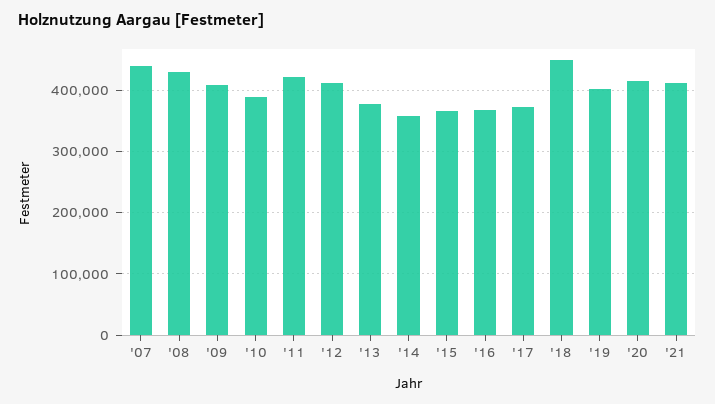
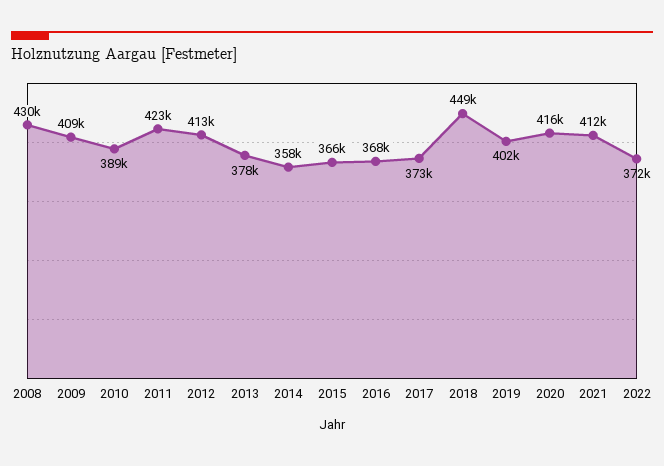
'07: 440000 -> none
2022: none -> 372000

